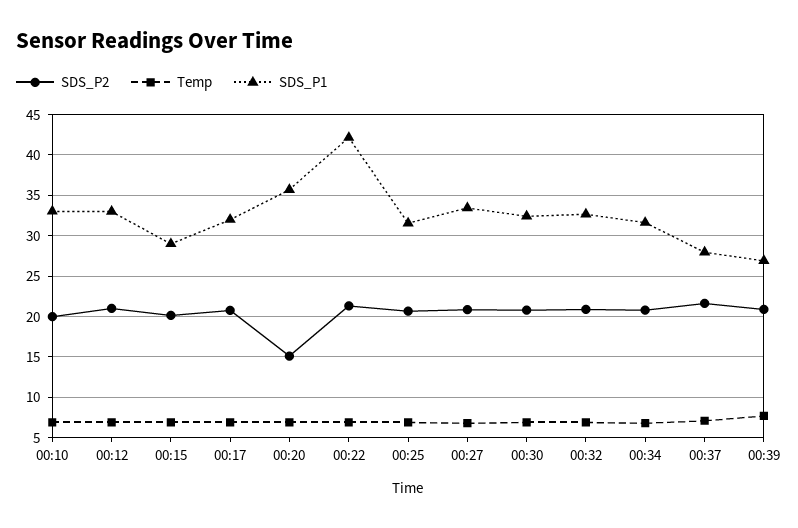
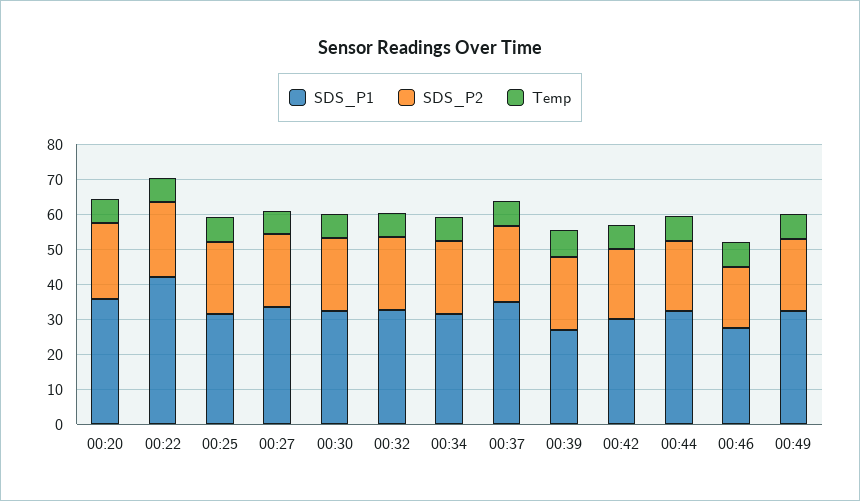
SDS_P2, 00:10: 20 -> none
Temp, 00:10: 7 -> none
SDS_P1, 00:10: 33 -> none
SDS_P2, 00:12: 21 -> none
Temp, 00:12: 7 -> none
SDS_P1, 00:12: 33 -> none
SDS_P2, 00:15: 20 -> none
Temp, 00:15: 7 -> none
SDS_P1, 00:15: 29 -> none
SDS_P2, 00:17: 21 -> none
Temp, 00:17: 7 -> none
SDS_P1, 00:17: 32 -> none
SDS_P2, 00:20: 15 -> 22.5
SDS_P1, 00:37: 28 -> 35
SDS_P1, 00:42: none -> 30
SDS_P2, 00:42: none -> 20
Temp, 00:42: none -> 7.5
SDS_P1, 00:44: none -> 32.5
SDS_P2, 00:44: none -> 20
Temp, 00:44: none -> 7.5
SDS_P1, 00:46: none -> 27.5
SDS_P2, 00:46: none -> 17.5
Temp, 00:46: none -> 7.5
SDS_P1, 00:49: none -> 32.5
SDS_P2, 00:49: none -> 20
Temp, 00:49: none -> 7.5

